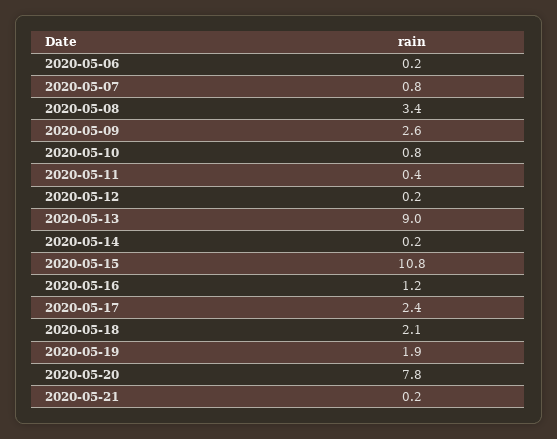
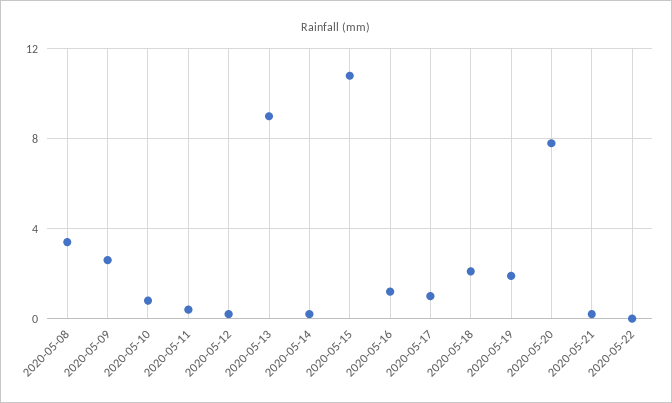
2020-05-06: 0.2 -> none
2020-05-07: 0.8 -> none
2020-05-17: 2.4 -> 1
2020-05-22: none -> 0

